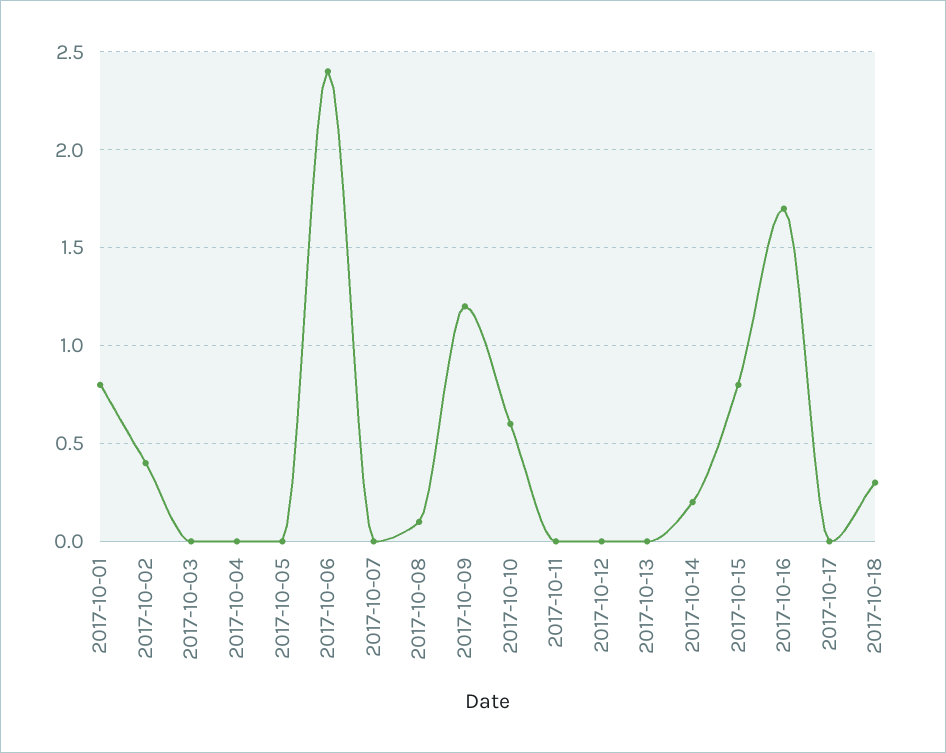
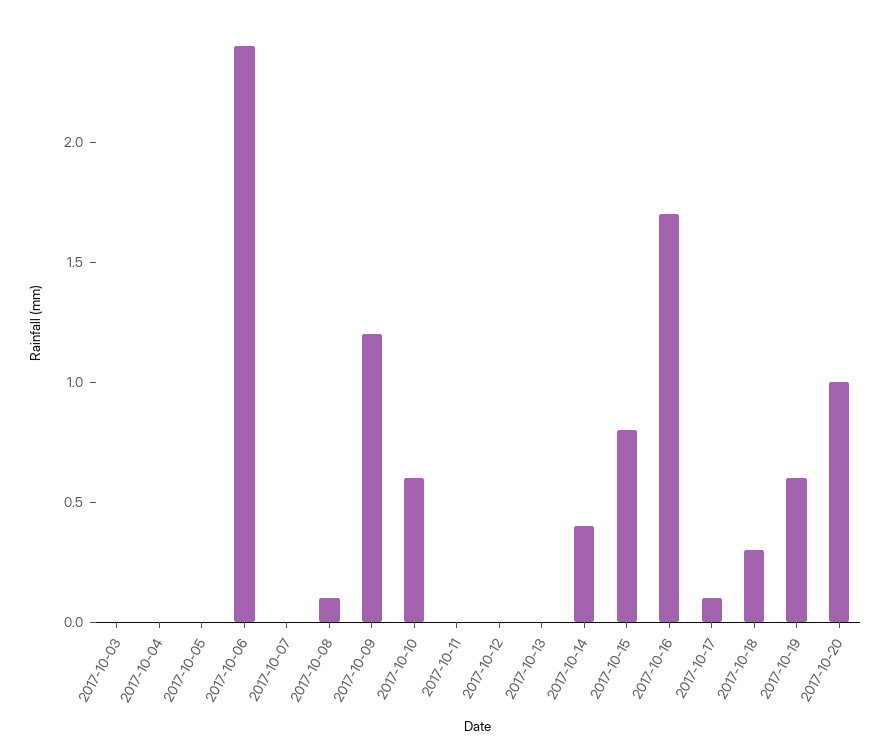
2017-10-01: 0.8 -> none
2017-10-02: 0.4 -> none
2017-10-14: 0.2 -> 0.4
2017-10-17: 0 -> 0.1
2017-10-19: none -> 0.6
2017-10-20: none -> 1

